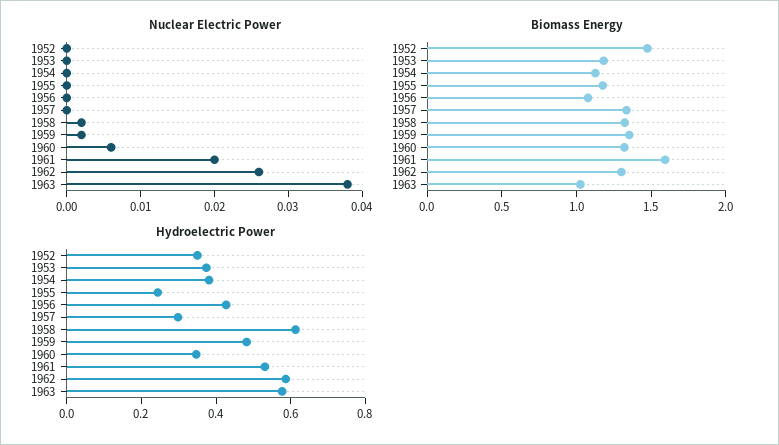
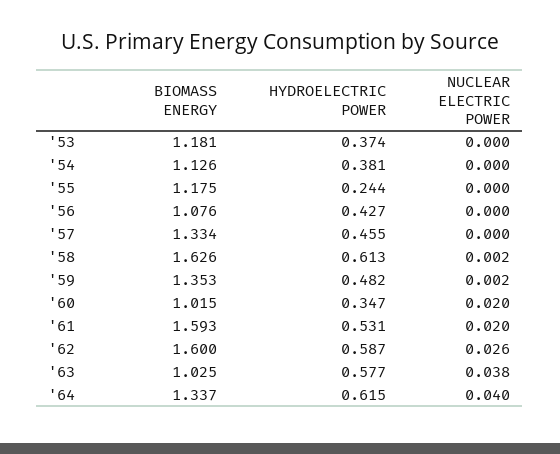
Nuclear Electric Power, 1952: 0 -> none
Nuclear Electric Power, 1960: 0.005 -> 0.02
Biomass Energy, 1952: 1.5 -> none
Biomass Energy, 1958: 1.3 -> 1.626
Biomass Energy, 1960: 1.3 -> 1.015
Biomass Energy, 1962: 1.3 -> 1.6
Hydroelectric Power, 1952: 0.35 -> none
Hydroelectric Power, 1957: 0.3 -> 0.455
Biomass Energy, '64: none -> 1.337
Hydroelectric Power, '64: none -> 0.615
Nuclear Electric Power, '64: none -> 0.04

